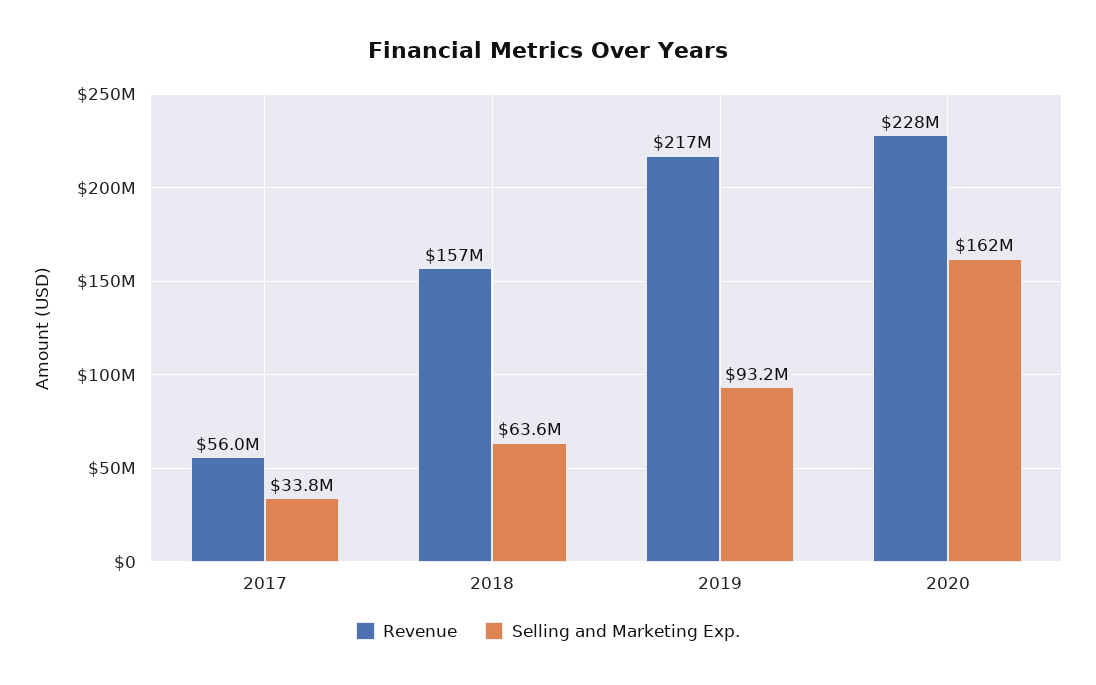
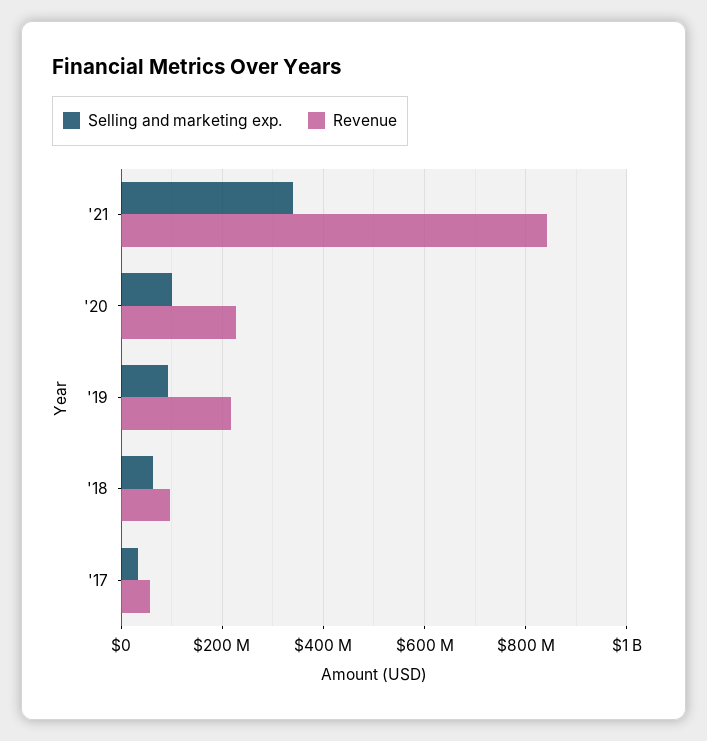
Revenue, 2018: 157000000 -> 100000000
Selling and Marketing Exp., 2020: 162000000 -> 100000000
Selling and Marketing Exp., '21: none -> 340000000
Revenue, '21: none -> 840000000

